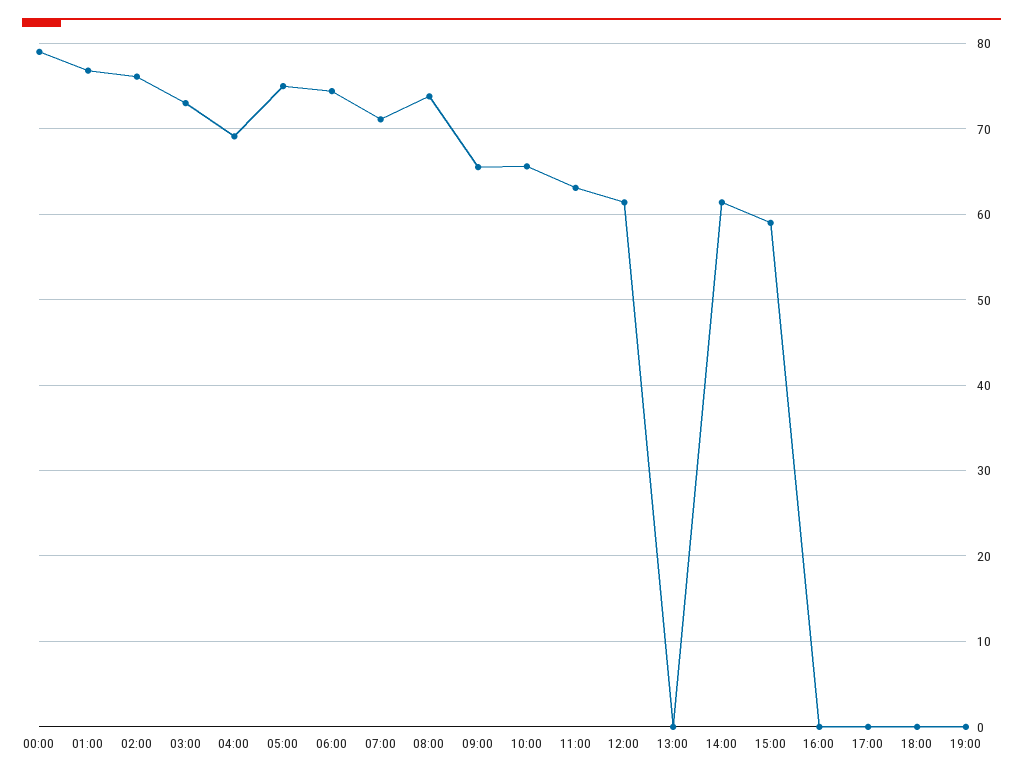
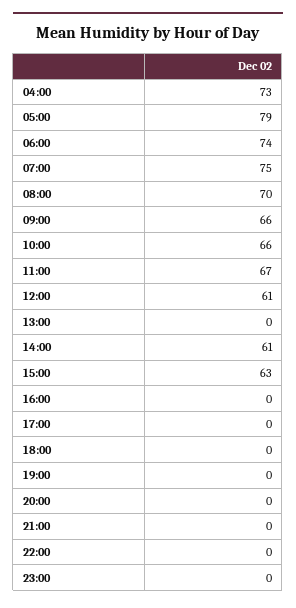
00:00: 79 -> none
01:00: 77 -> none
02:00: 76 -> none
03:00: 73 -> none
04:00: 69 -> 73
05:00: 75 -> 79
07:00: 71 -> 75
08:00: 74 -> 70
11:00: 63 -> 67
15:00: 59 -> 63
20:00: none -> 0
21:00: none -> 0
22:00: none -> 0
23:00: none -> 0

